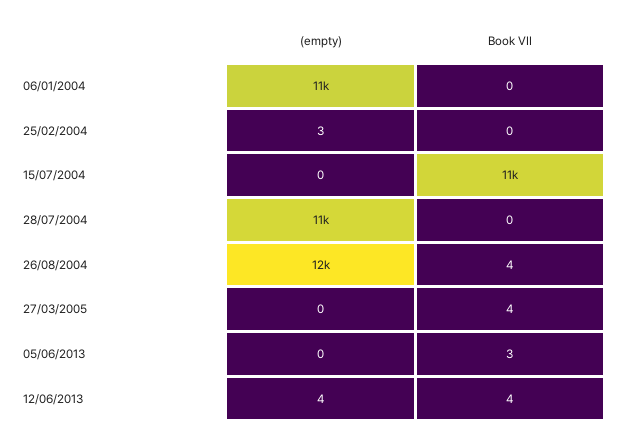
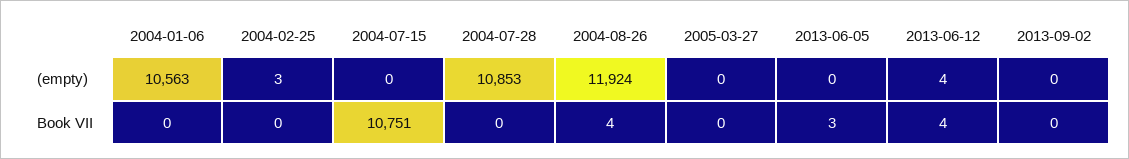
Book VII, 27/03/2005: 4 -> 0
(empty), 2013-09-02: none -> 0
Book VII, 2013-09-02: none -> 0

